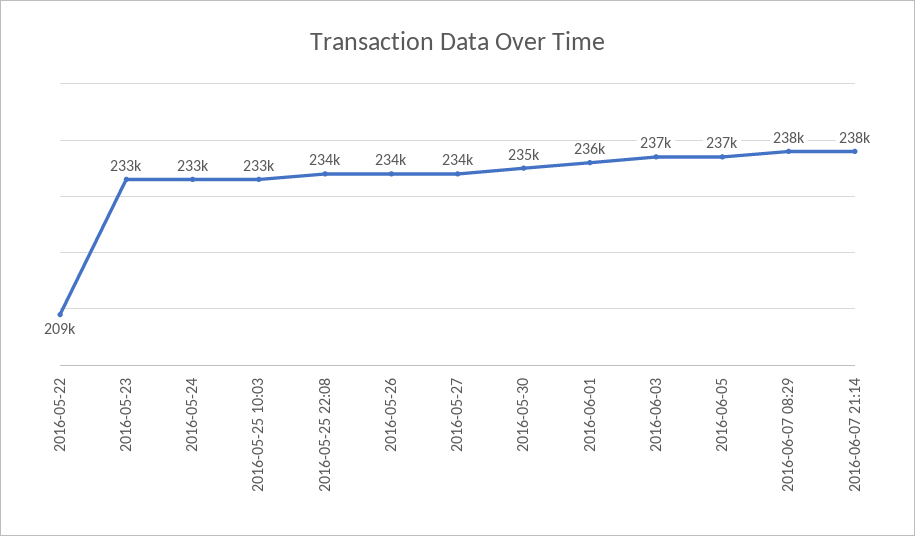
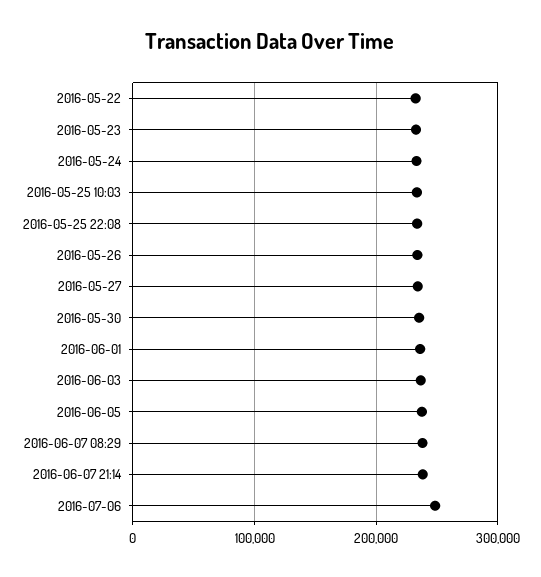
2016-05-22: 209000 -> 230000
2016-07-06: none -> 250000

